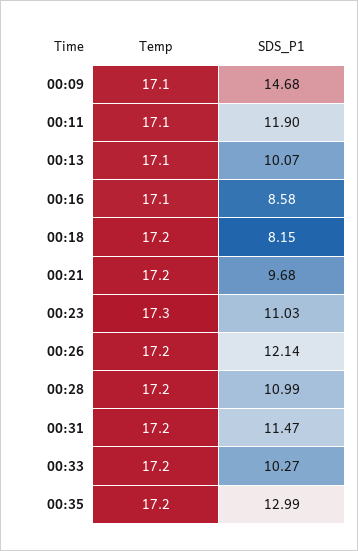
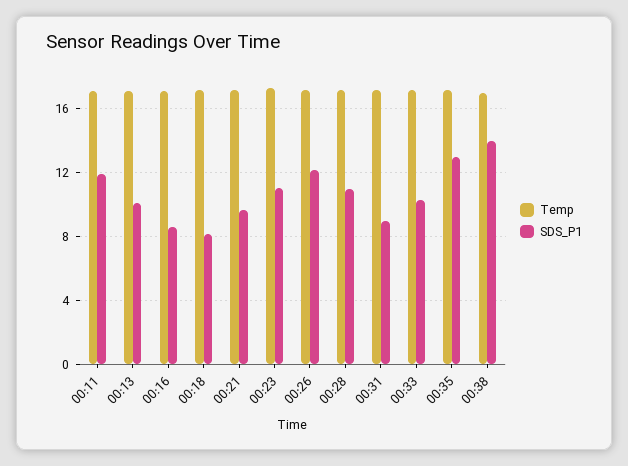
Temp, 00:09: 17.1 -> none
SDS_P1, 00:09: 14.68 -> none
SDS_P1, 00:31: 11.47 -> 9
Temp, 00:38: none -> 17
SDS_P1, 00:38: none -> 14

